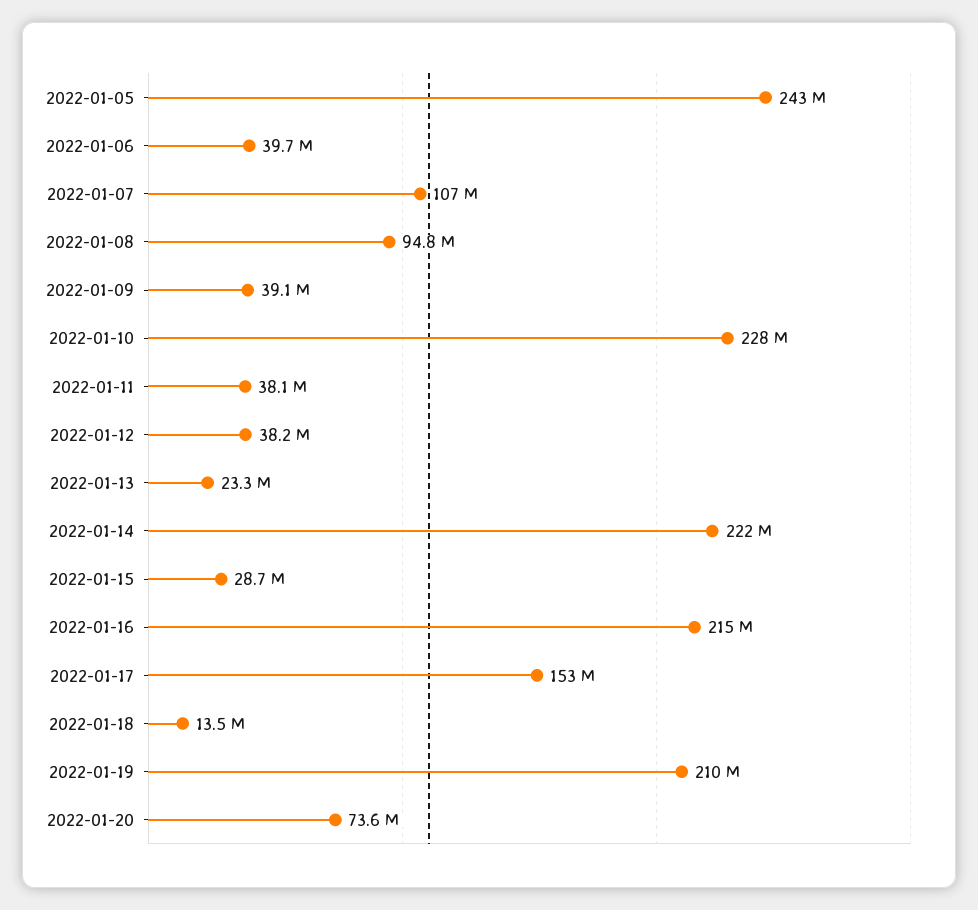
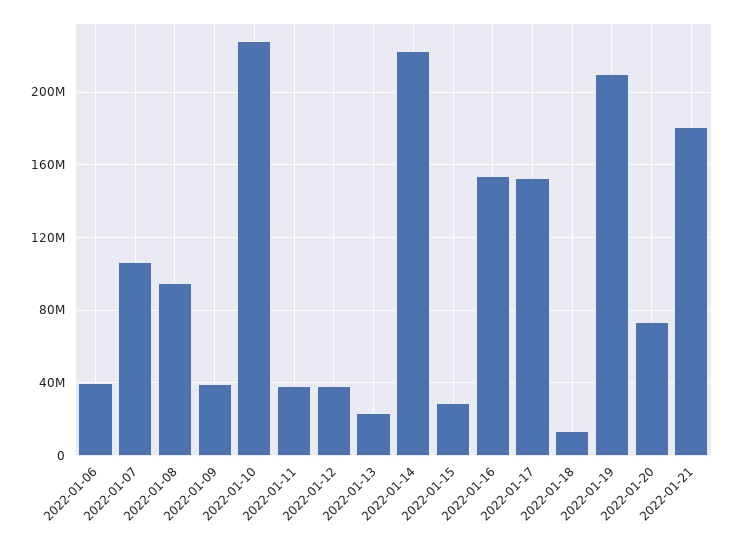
2022-01-05: 243000000 -> none
2022-01-16: 215000000 -> 155000000
2022-01-21: none -> 180000000

